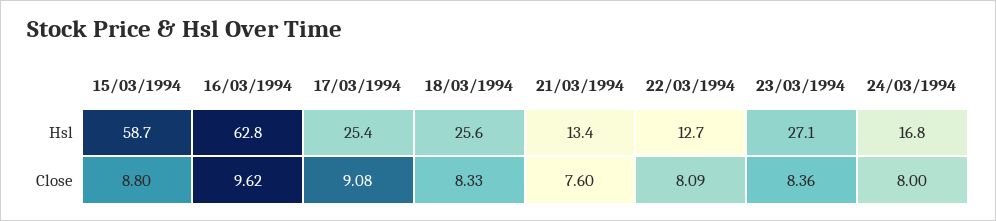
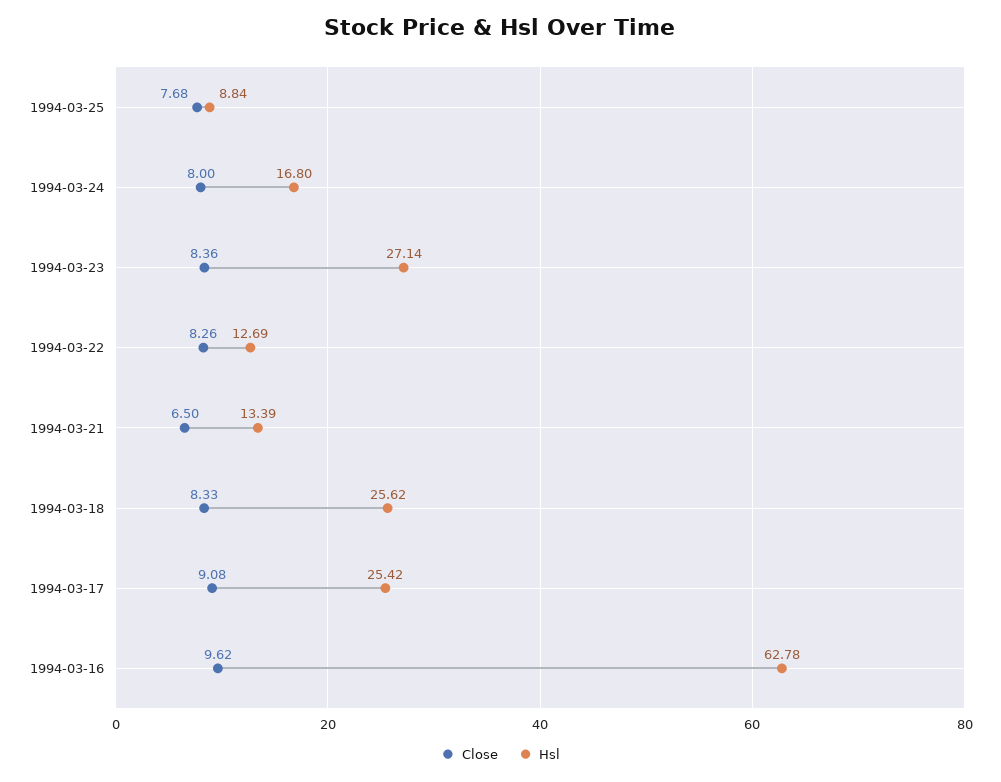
Hsl, 15/03/1994: 58.7 -> none
Close, 15/03/1994: 8.8 -> none
Close, 21/03/1994: 7.6 -> 6.5
Close, 22/03/1994: 8.09 -> 8.26
Close, 1994-03-25: none -> 7.68
Hsl, 1994-03-25: none -> 8.84

